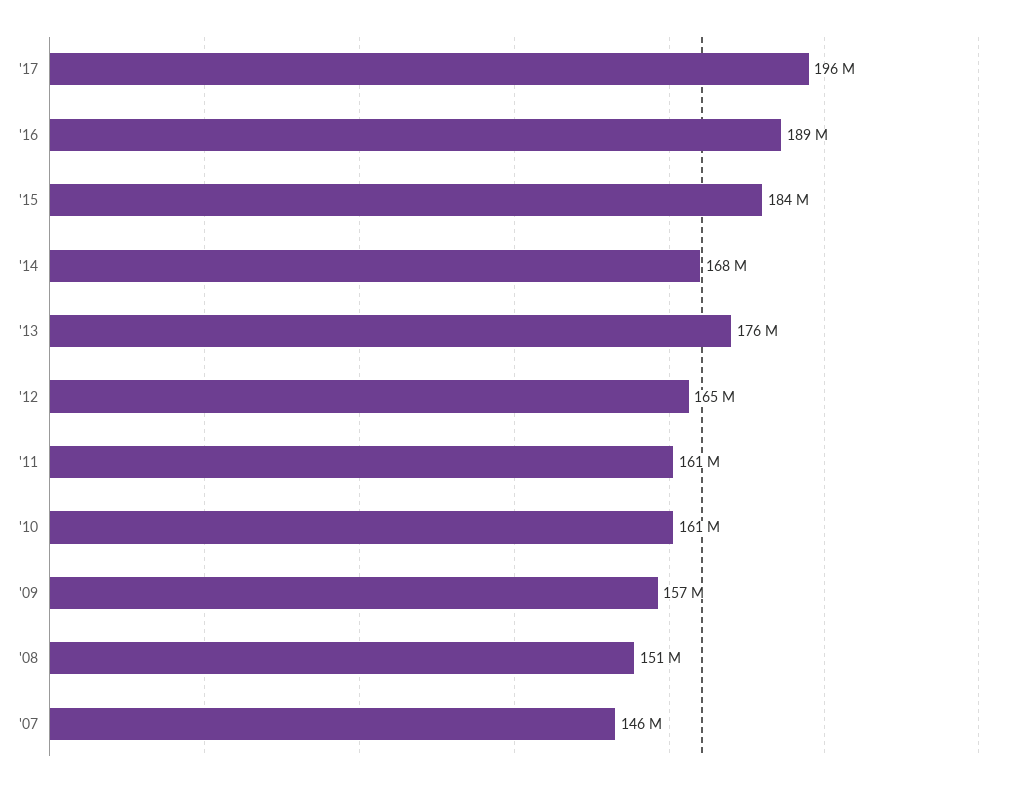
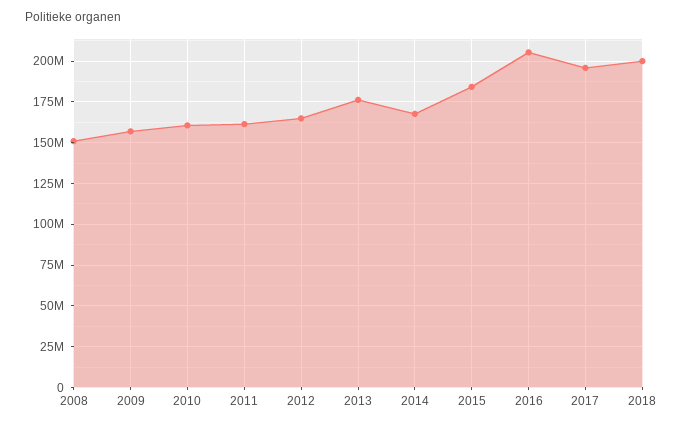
'16: 189000000 -> 205000000
'07: 146000000 -> none
2018: none -> 200000000

